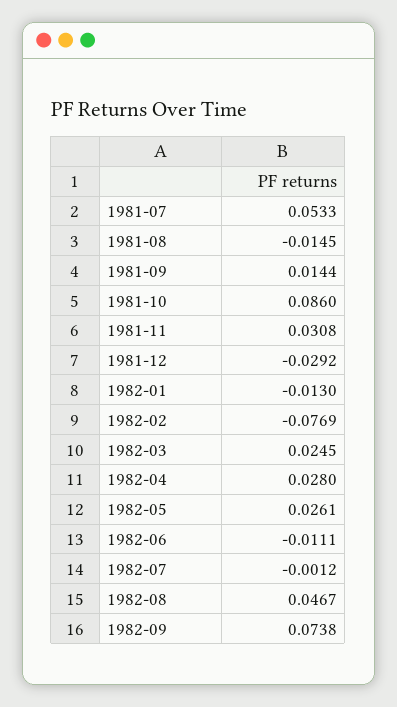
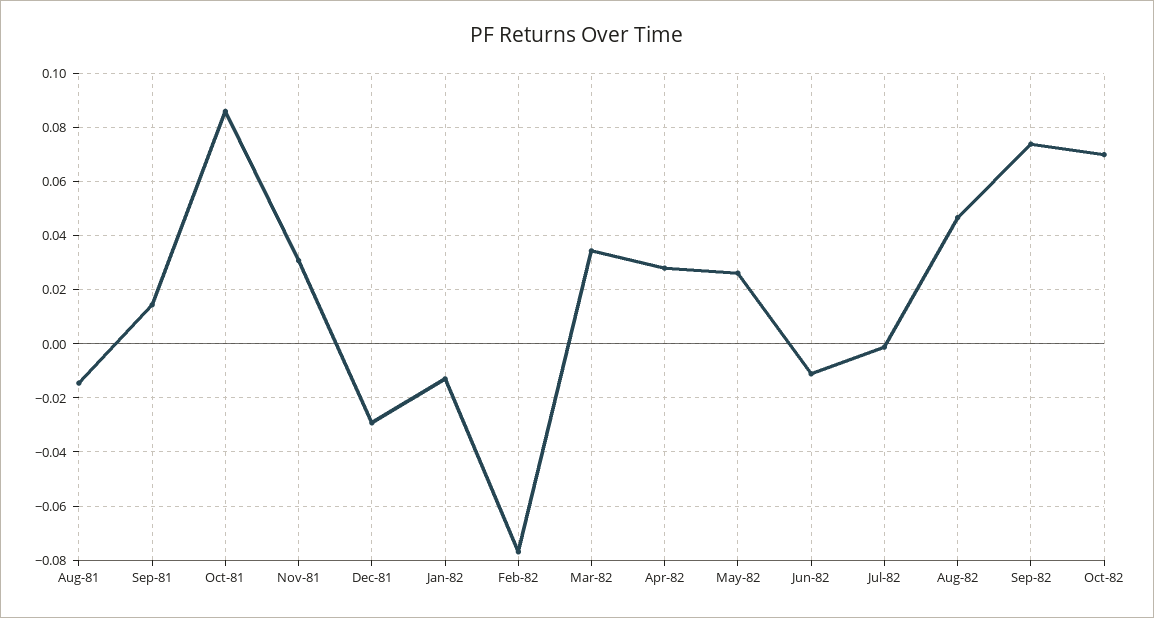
1981-07: 0.0533 -> none
1982-03: 0.0245 -> 0.035
Oct-82: none -> 0.07

